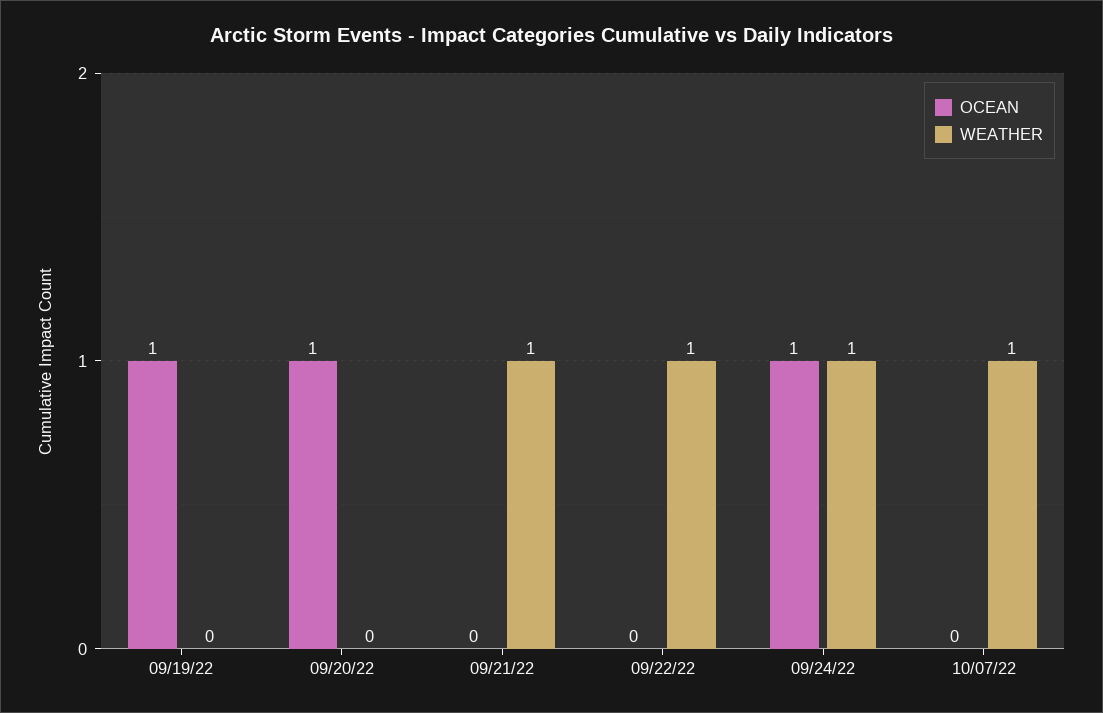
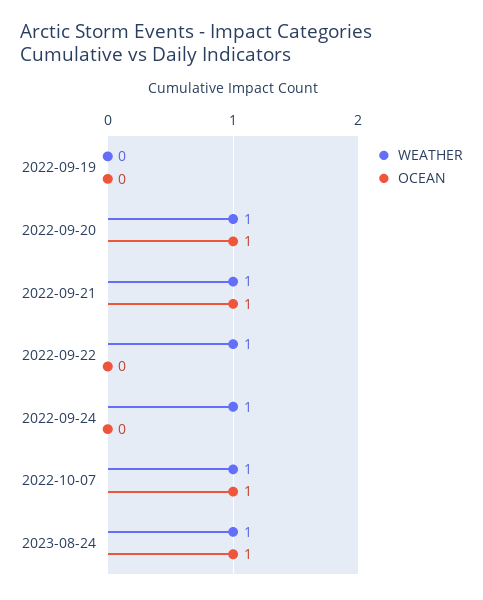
OCEAN, 09/19/22: 1 -> 0
WEATHER, 09/20/22: 0 -> 1
OCEAN, 09/21/22: 0 -> 1
OCEAN, 09/24/22: 1 -> 0
OCEAN, 10/07/22: 0 -> 1
WEATHER, 2023-08-24: none -> 1
OCEAN, 2023-08-24: none -> 1

